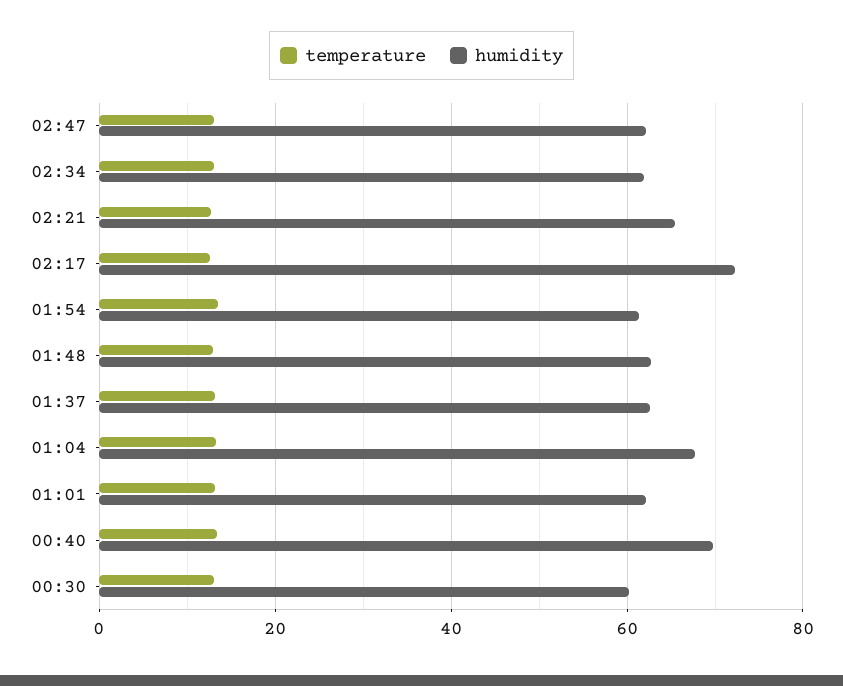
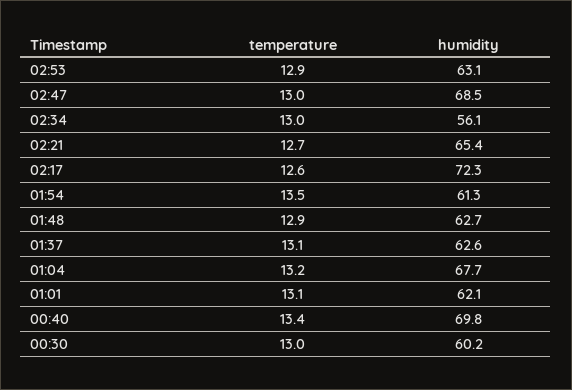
humidity, 02:47: 62 -> 68.5
humidity, 02:34: 62 -> 56.1
temperature, 02:53: none -> 12.9
humidity, 02:53: none -> 63.1

